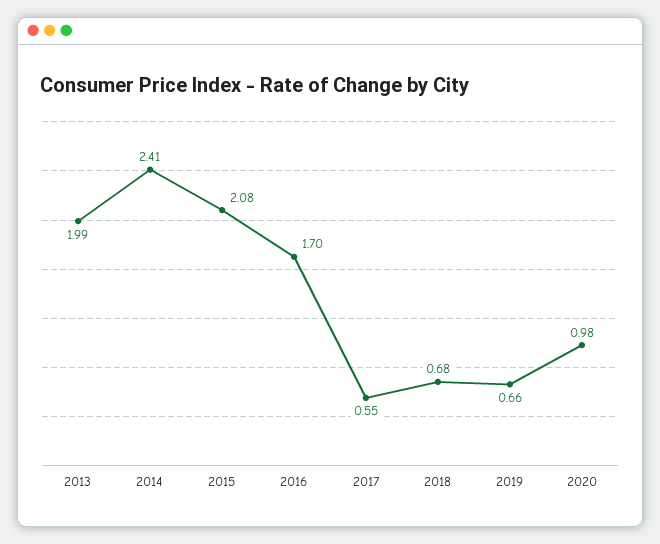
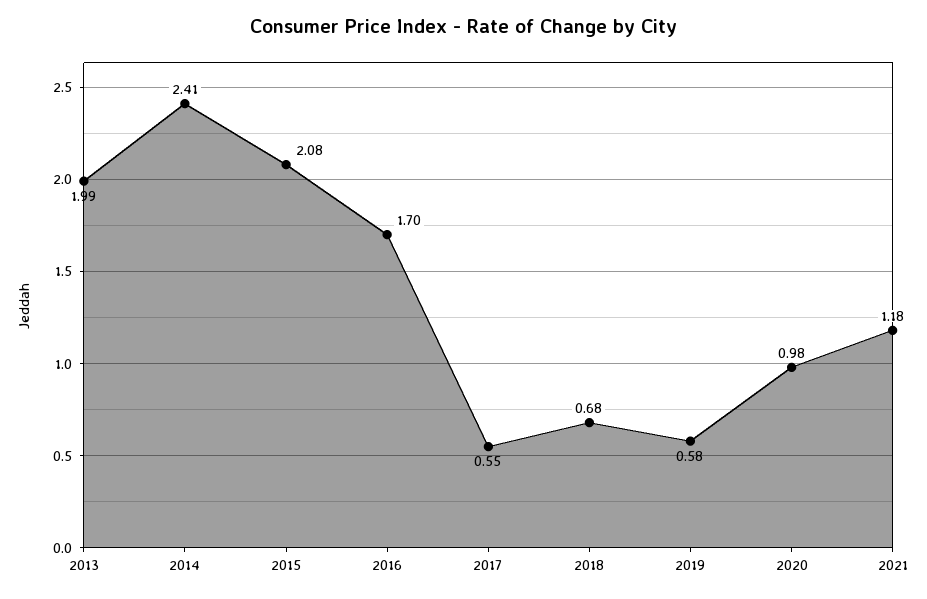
2019: 0.66 -> 0.58
2021: none -> 1.18

